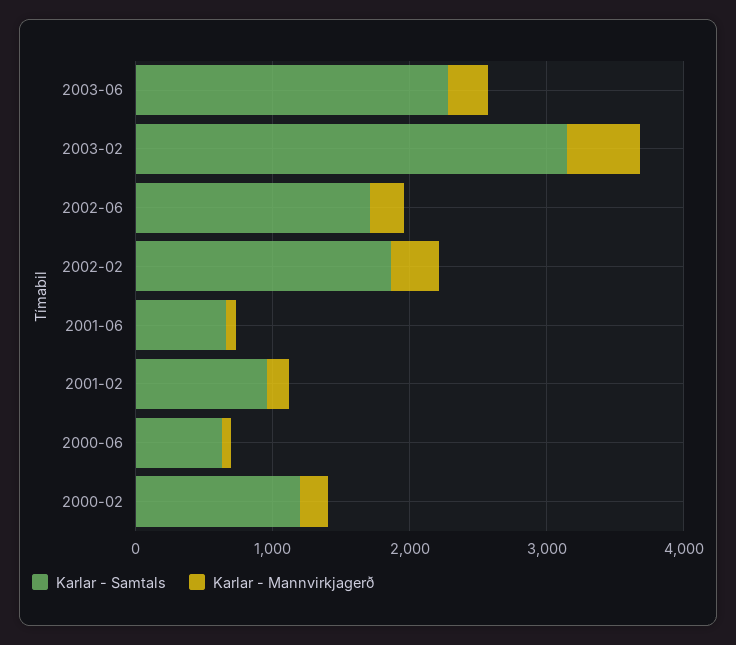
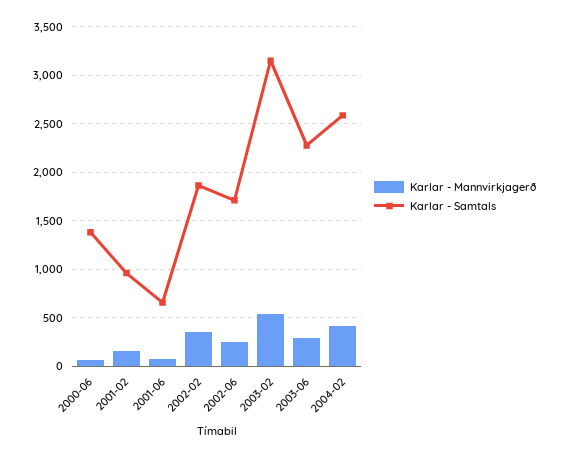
Karlar - Samtals, 2000-06: 600 -> 1400
Karlar - Samtals, 2000-02: 1200 -> none
Karlar - Mannvirkjagerð, 2000-02: 200 -> none
Karlar - Mannvirkjagerð, 2004-02: none -> 400
Karlar - Samtals, 2004-02: none -> 2600

